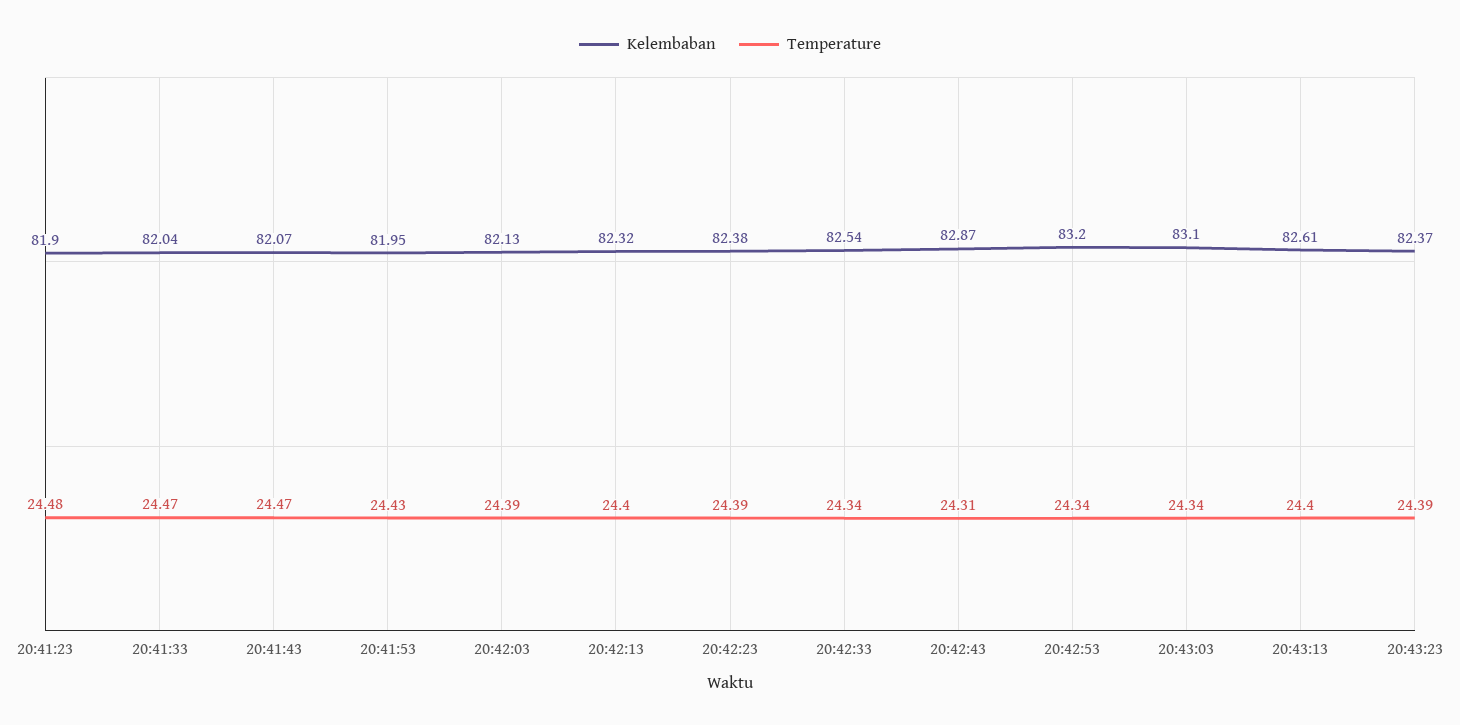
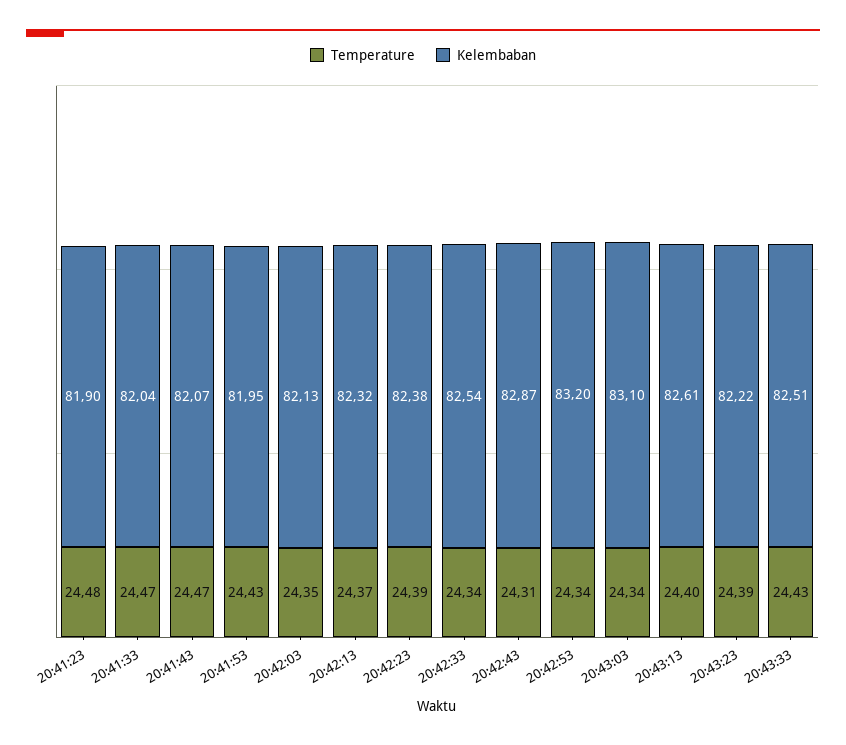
Temperature, 20:42:03: 24.39 -> 24.35
Temperature, 20:42:13: 24.4 -> 24.37
Kelembaban, 20:43:23: 82.37 -> 82.22
Temperature, 20:43:33: none -> 24.43
Kelembaban, 20:43:33: none -> 82.51

